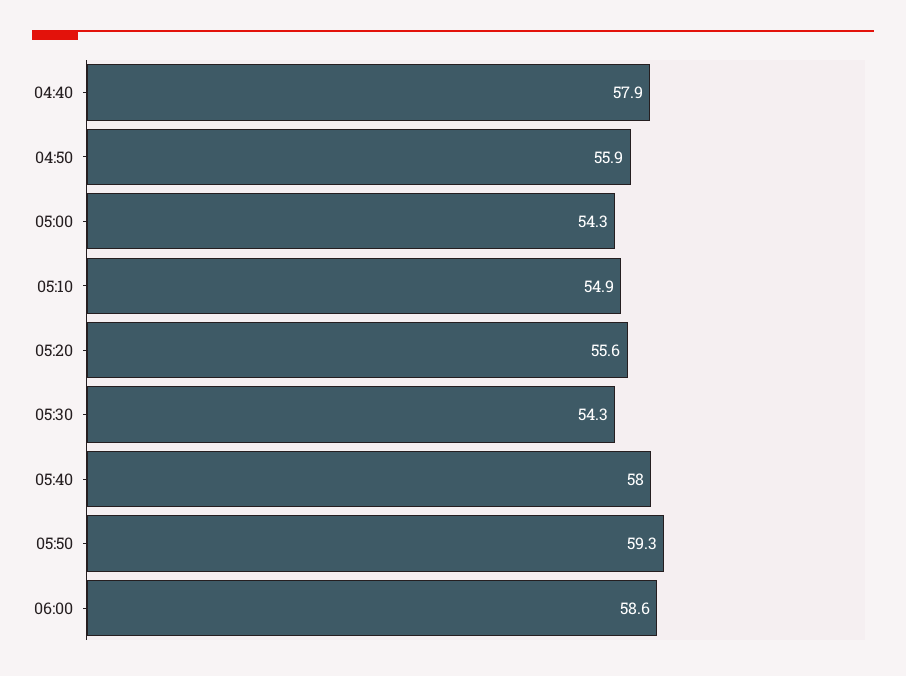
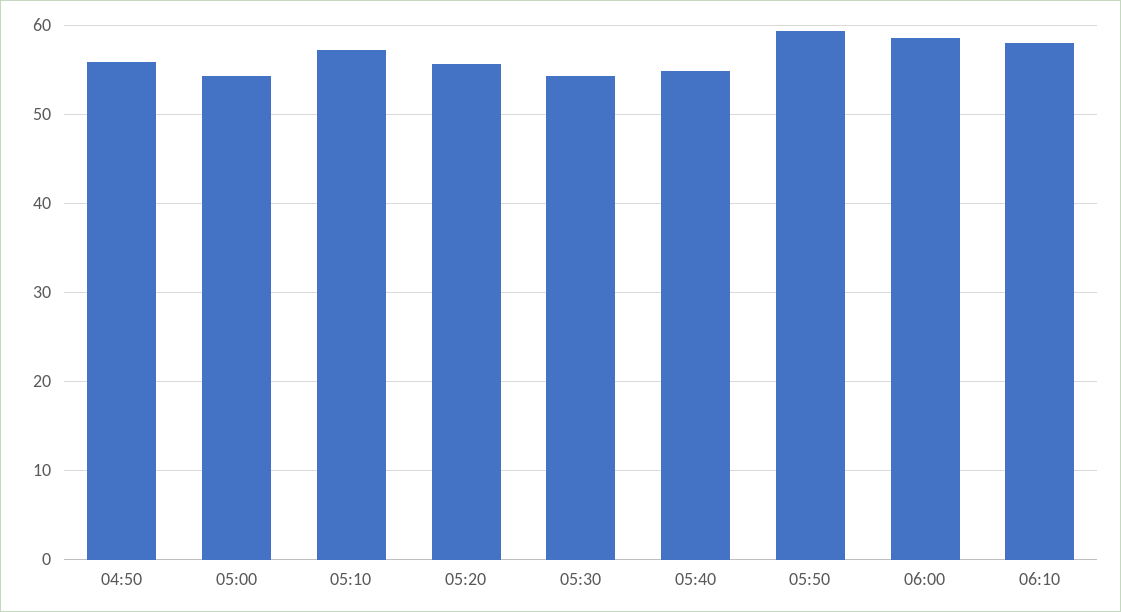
04:40: 57.9 -> none
05:10: 54.9 -> 57
05:40: 58 -> 55
06:10: none -> 58

